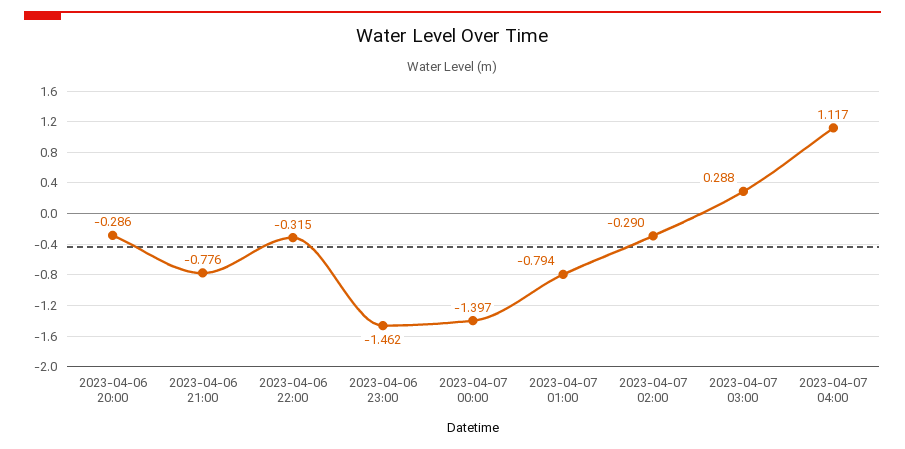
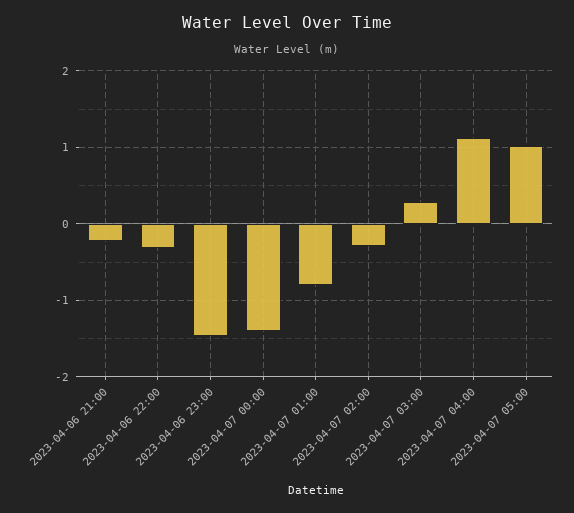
2023-04-06 20:00: -0.286 -> none
2023-04-06 21:00: -0.776 -> -0.2
2023-04-07 05:00: none -> 1

